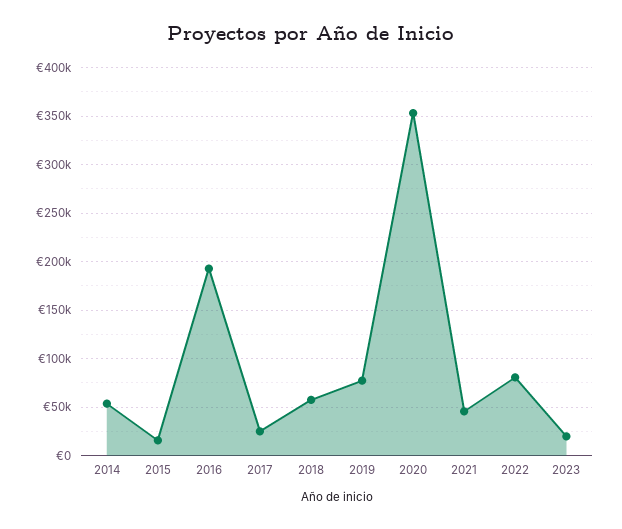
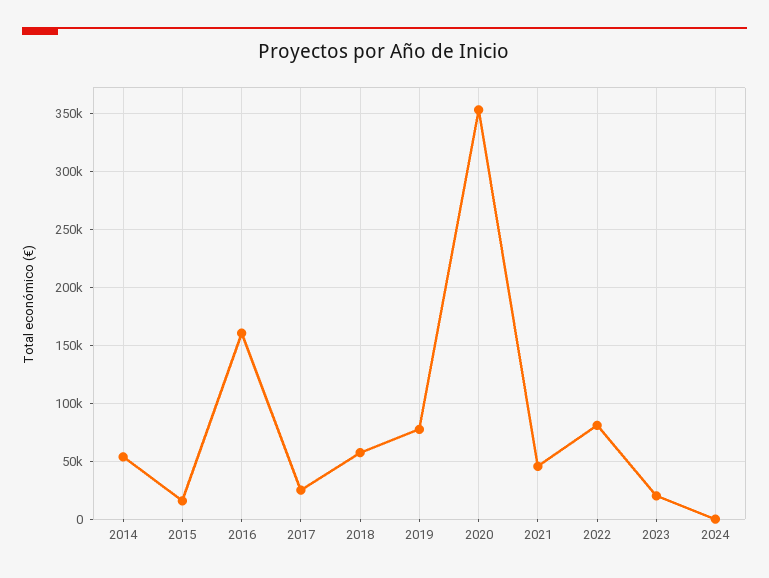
2016: 190000 -> 160000
2024: none -> 0

